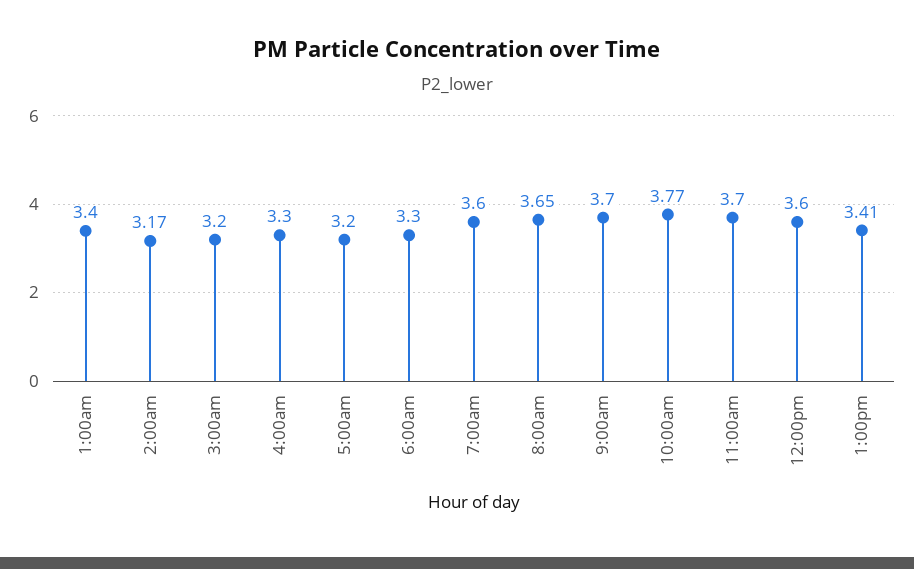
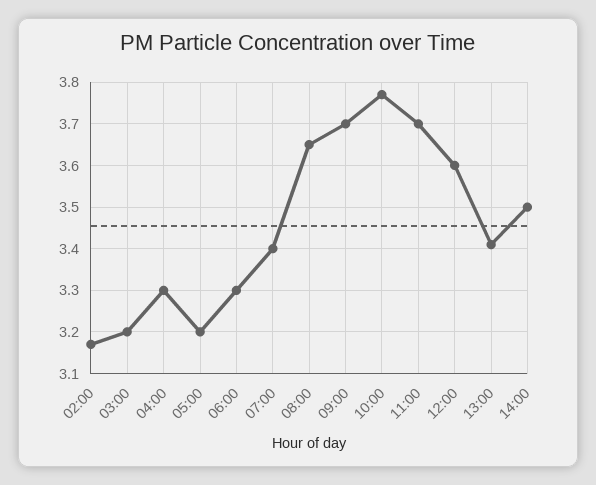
1:00am: 3.4 -> none
7:00am: 3.6 -> 3.4
14:00: none -> 3.5

